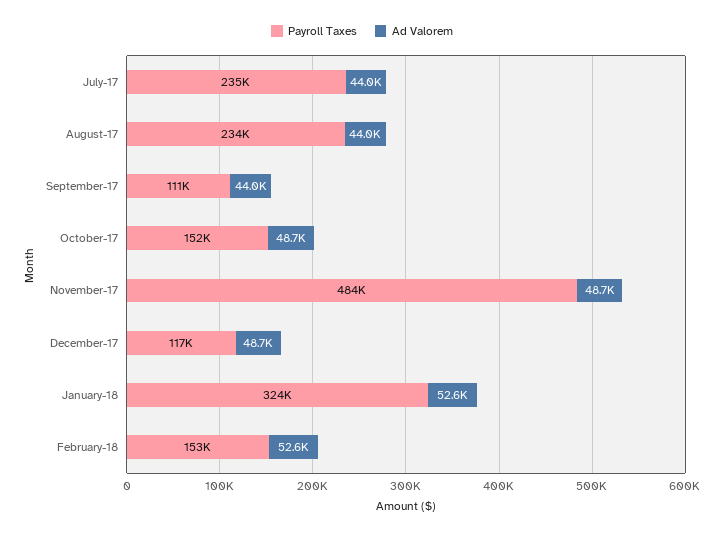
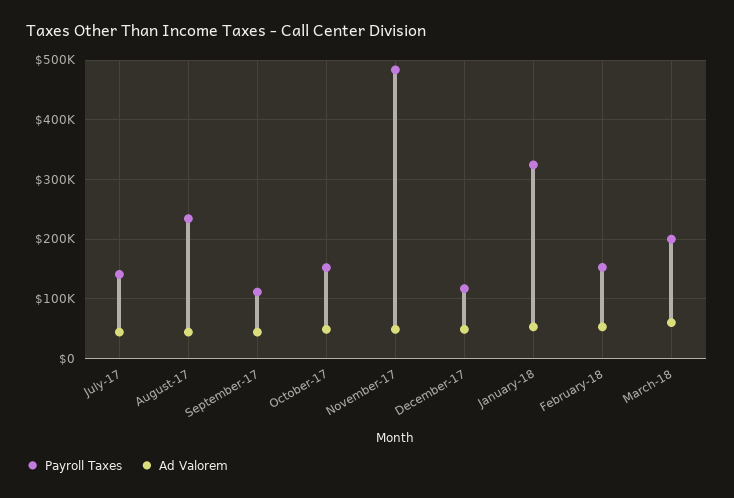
Payroll Taxes, July-17: 235000 -> 140000
Payroll Taxes, March-18: none -> 200000
Ad Valorem, March-18: none -> 60000

